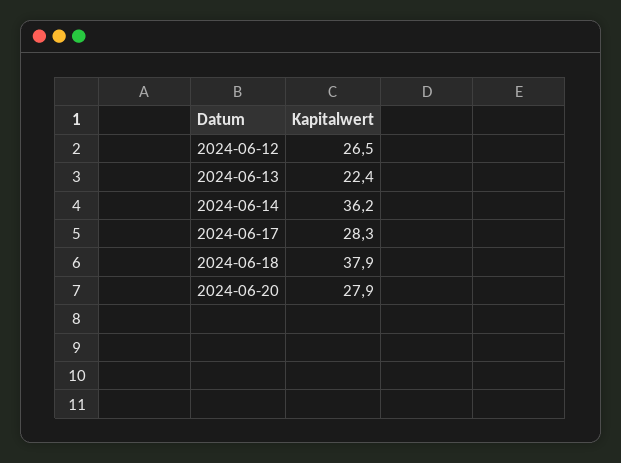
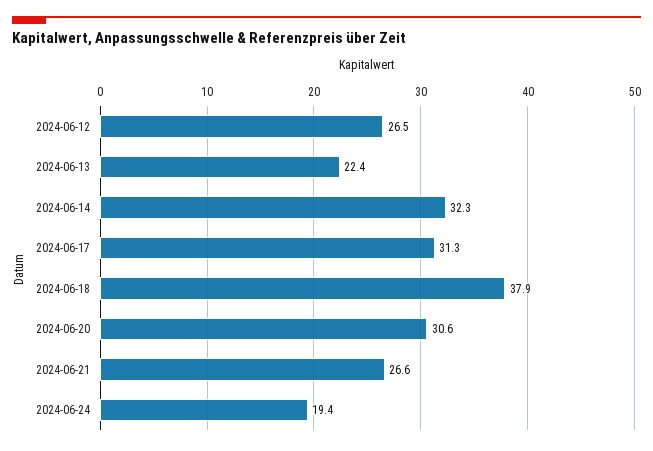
2024-06-14: 36.2 -> 32.3
2024-06-17: 28.3 -> 31.3
2024-06-20: 27.9 -> 30.6
2024-06-21: none -> 26.6
2024-06-24: none -> 19.4

